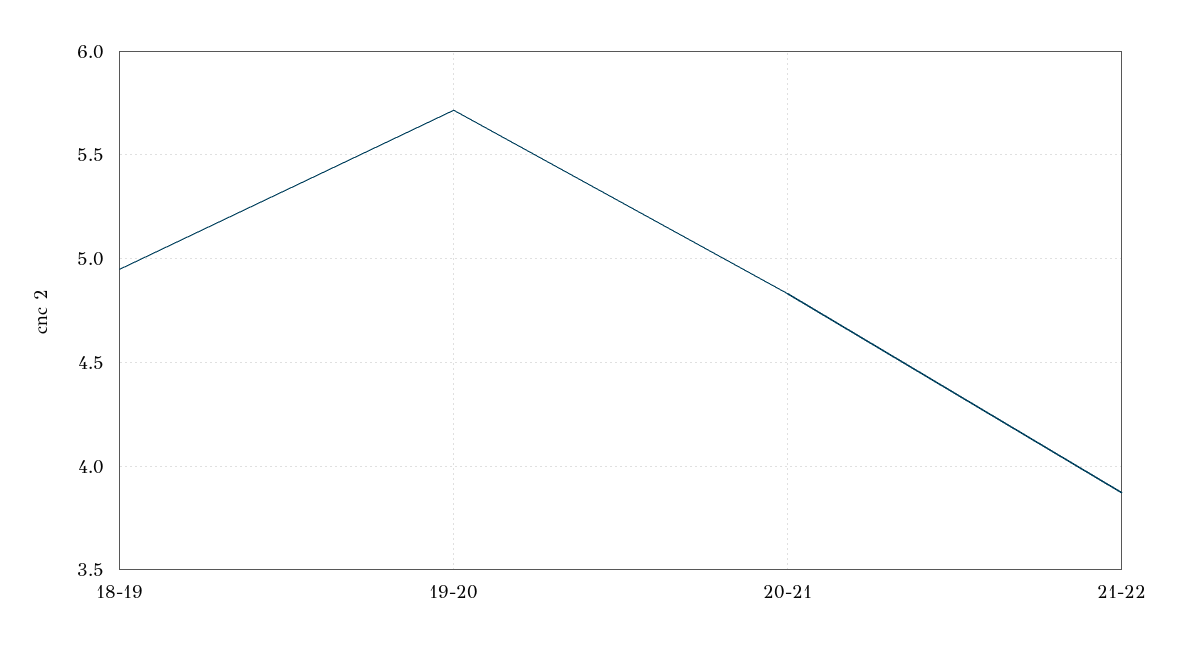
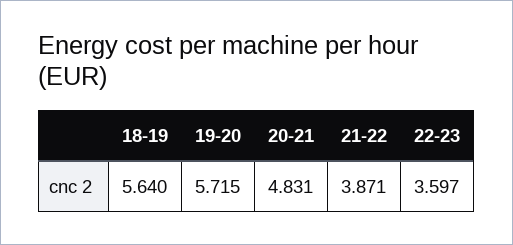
18-19: 4.95 -> 5.64
22-23: none -> 3.597

